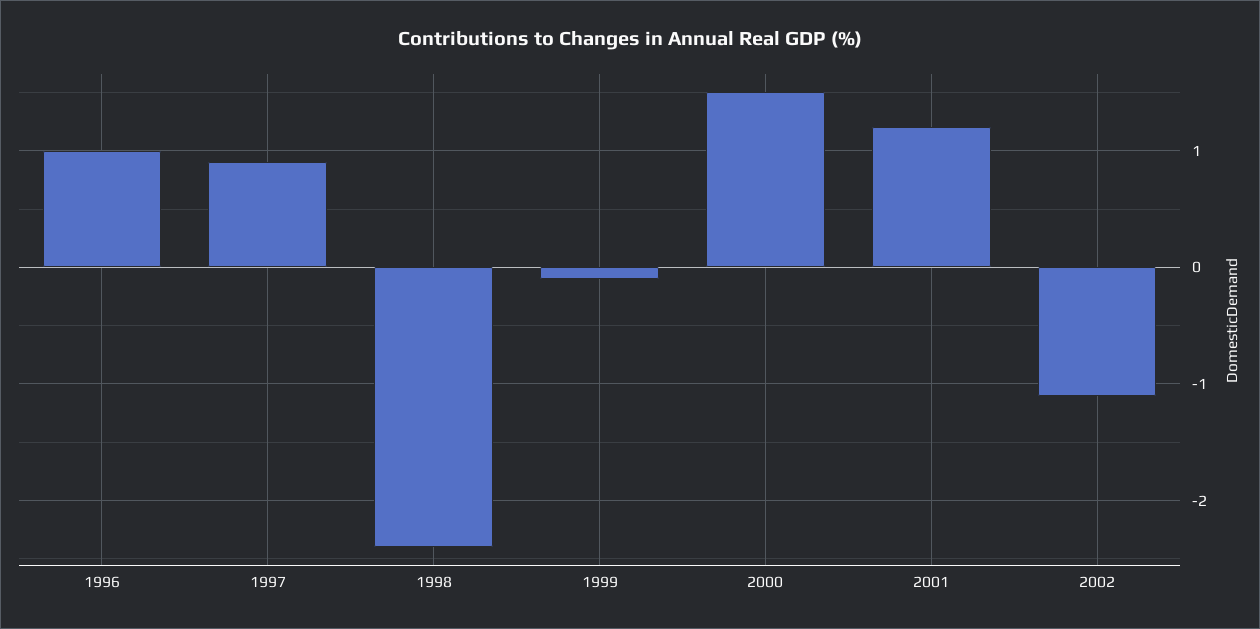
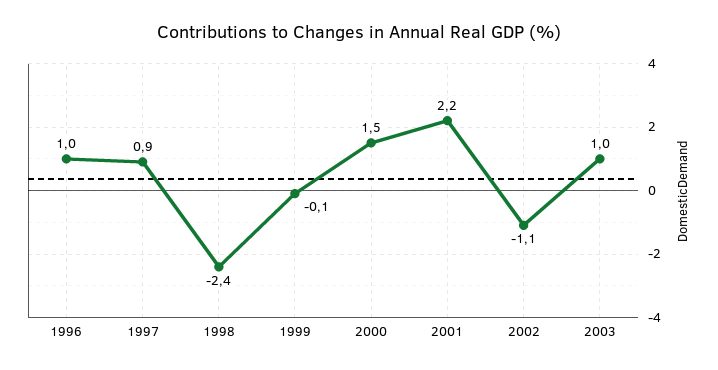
2001: 1.2 -> 2.2
2003: none -> 1

